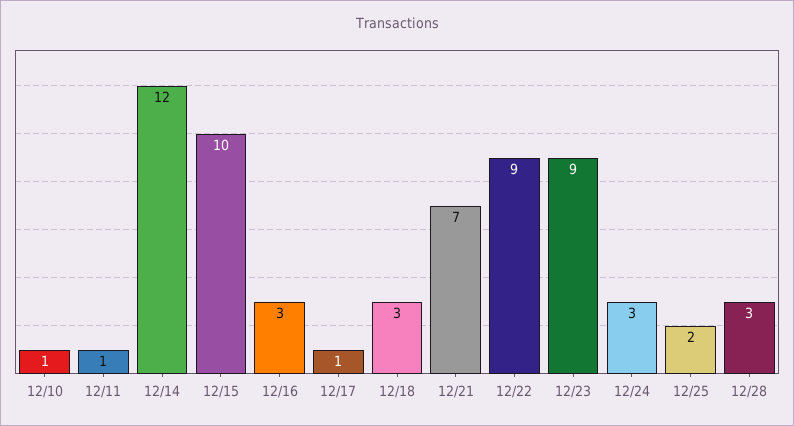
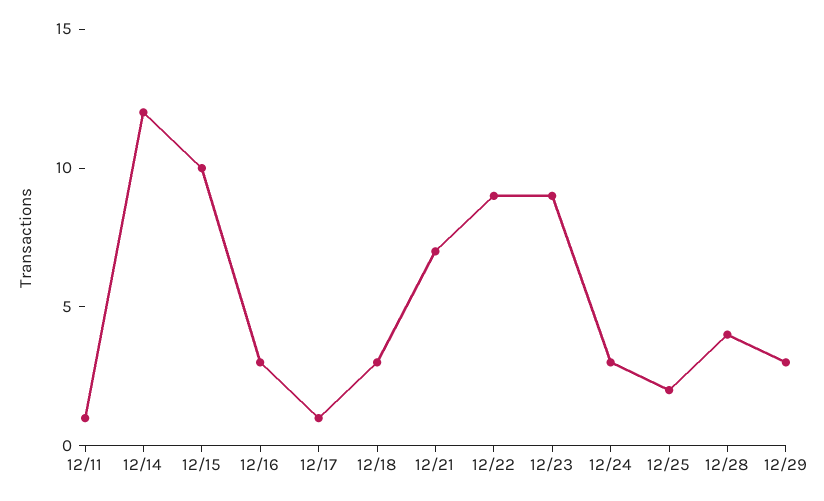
12/10: 1 -> none
12/28: 3 -> 4
12/29: none -> 3

